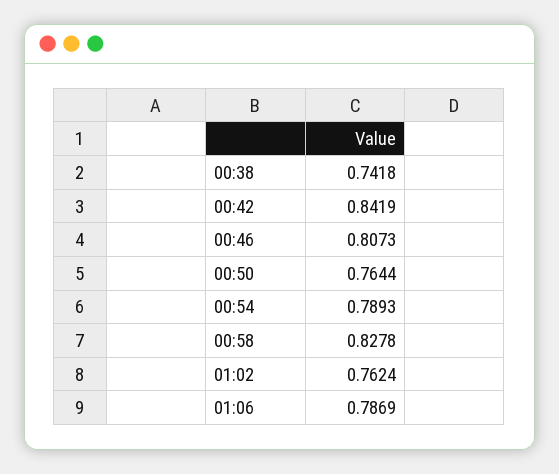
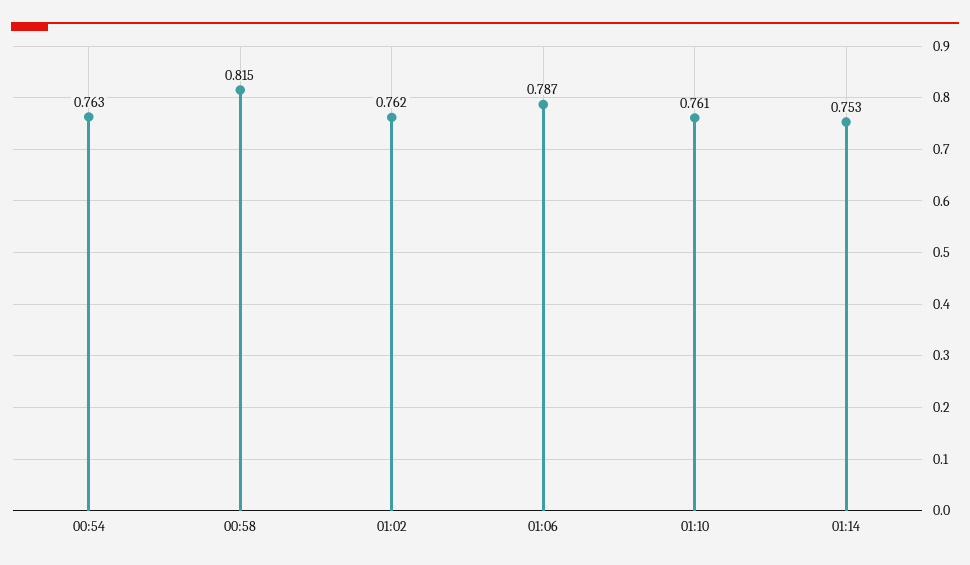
00:38: 0.7418 -> none
00:42: 0.8419 -> none
00:46: 0.8073 -> none
00:50: 0.7644 -> none
00:54: 0.7893 -> 0.763
00:58: 0.8278 -> 0.815
01:10: none -> 0.761
01:14: none -> 0.753

